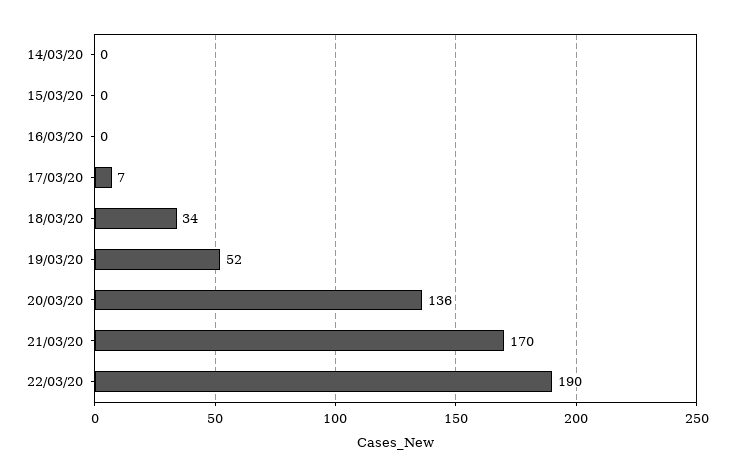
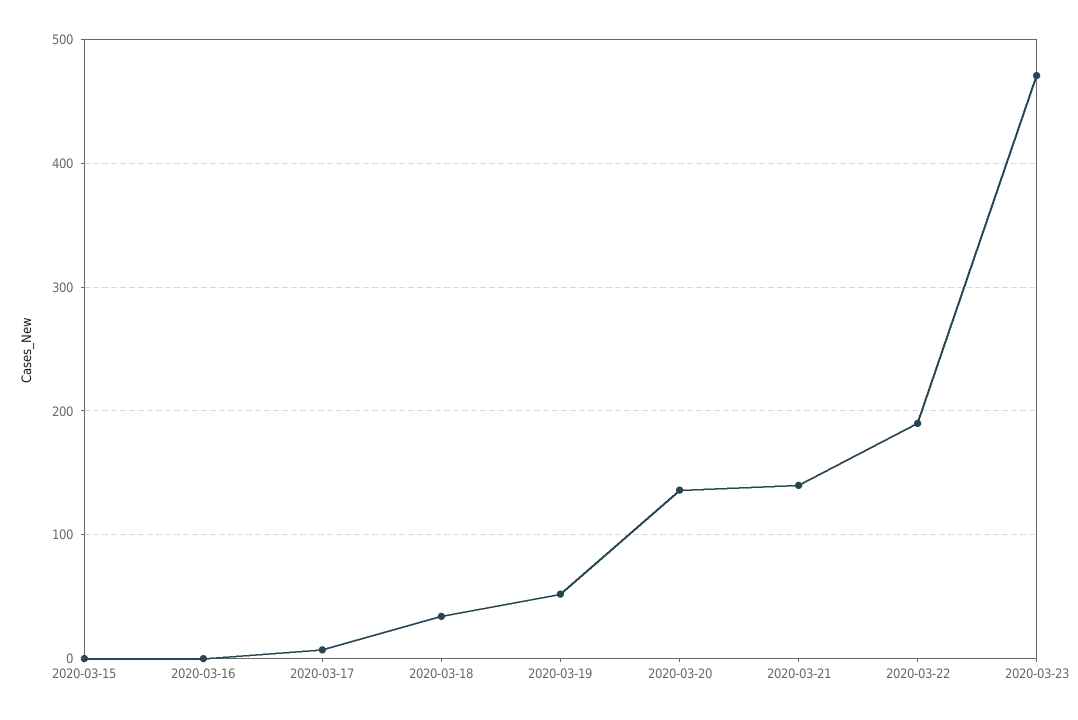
14/03/20: 0 -> none
21/03/20: 170 -> 140
2020-03-23: none -> 470

